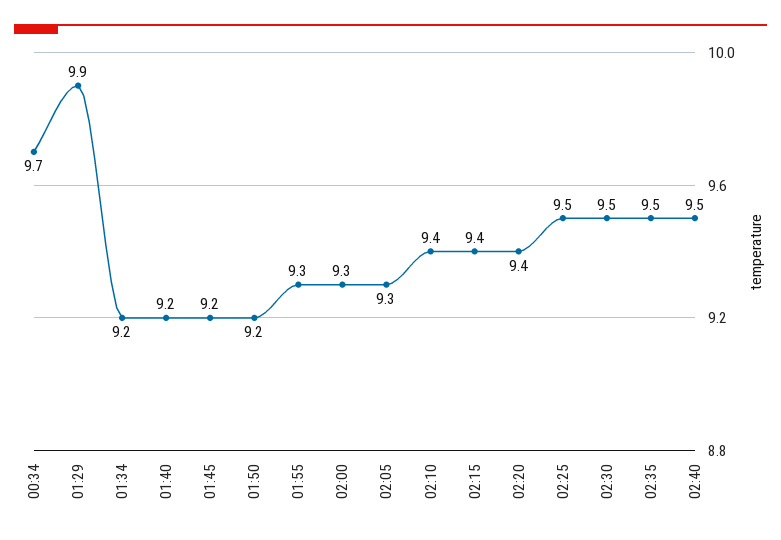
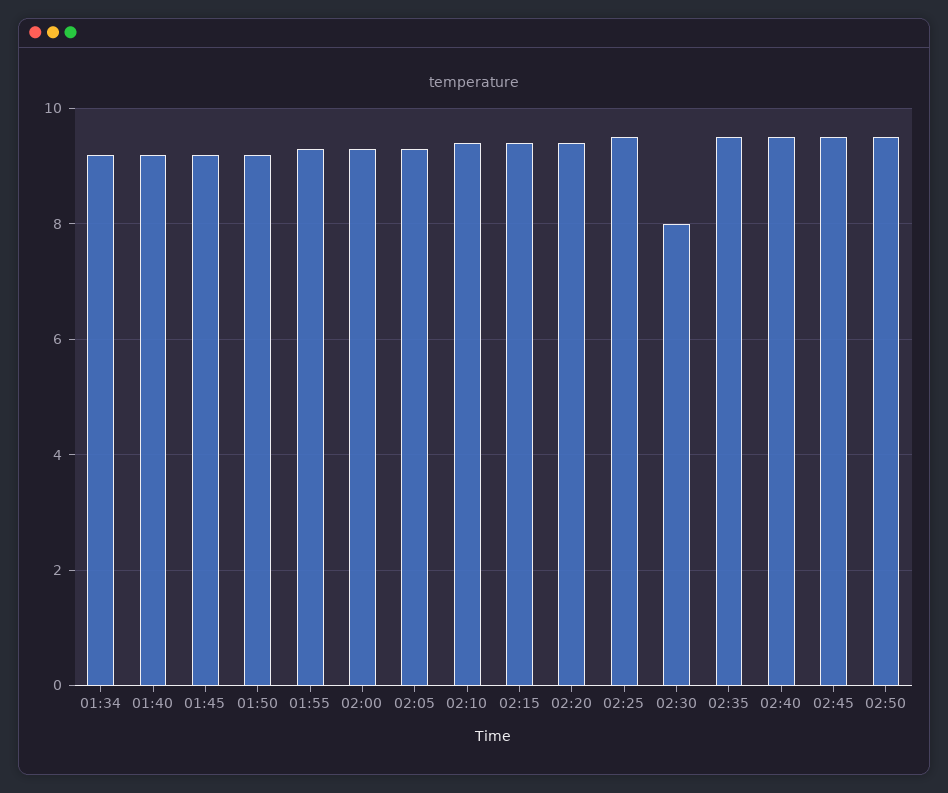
00:34: 9.7 -> none
01:29: 9.9 -> none
02:30: 9.5 -> 8
02:45: none -> 9.5
02:50: none -> 9.5

